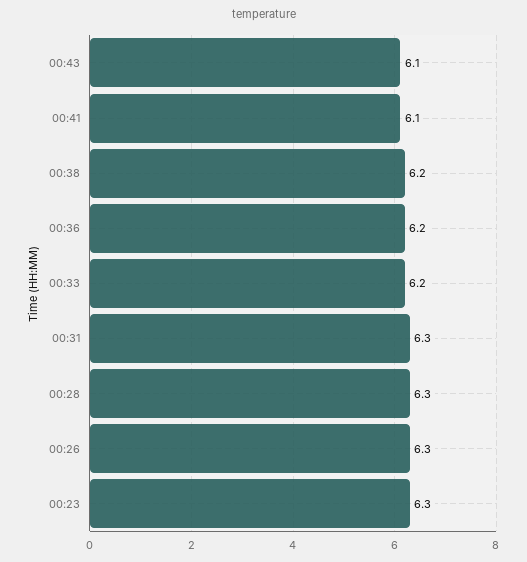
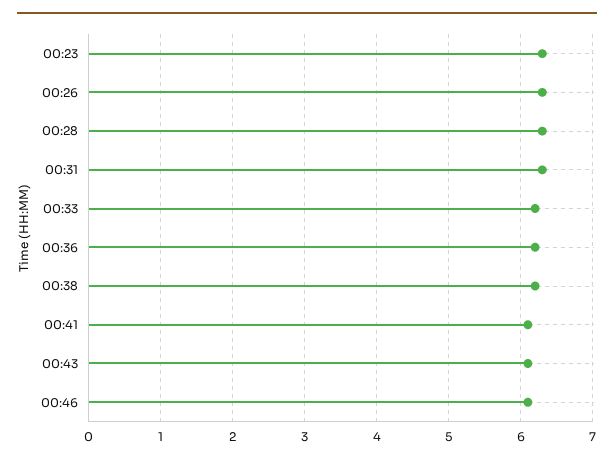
00:46: none -> 6.1

